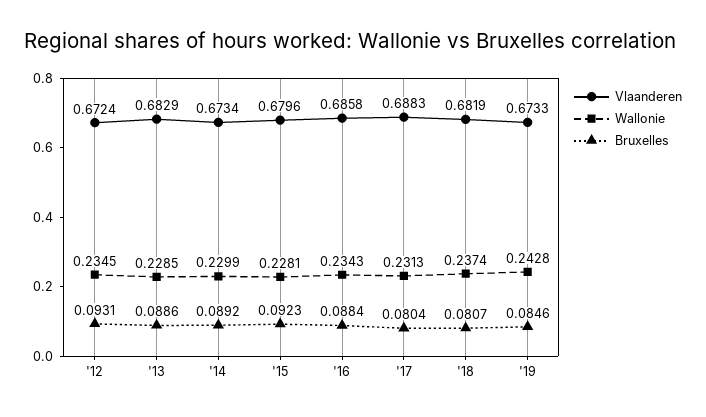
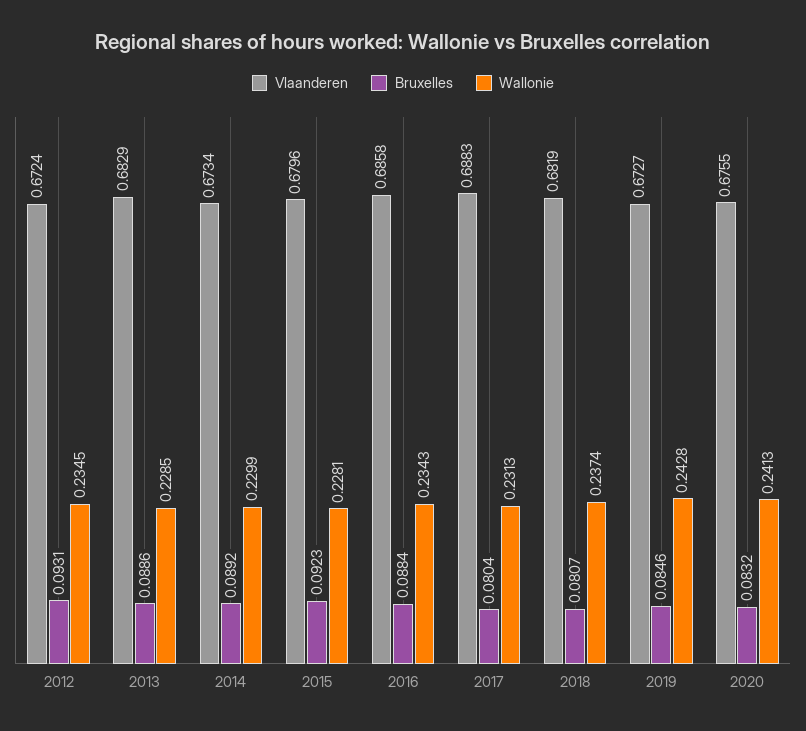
Vlaanderen, '19: 0.6733 -> 0.6727
Vlaanderen, 2020: none -> 0.6755
Bruxelles, 2020: none -> 0.0832
Wallonie, 2020: none -> 0.2413

